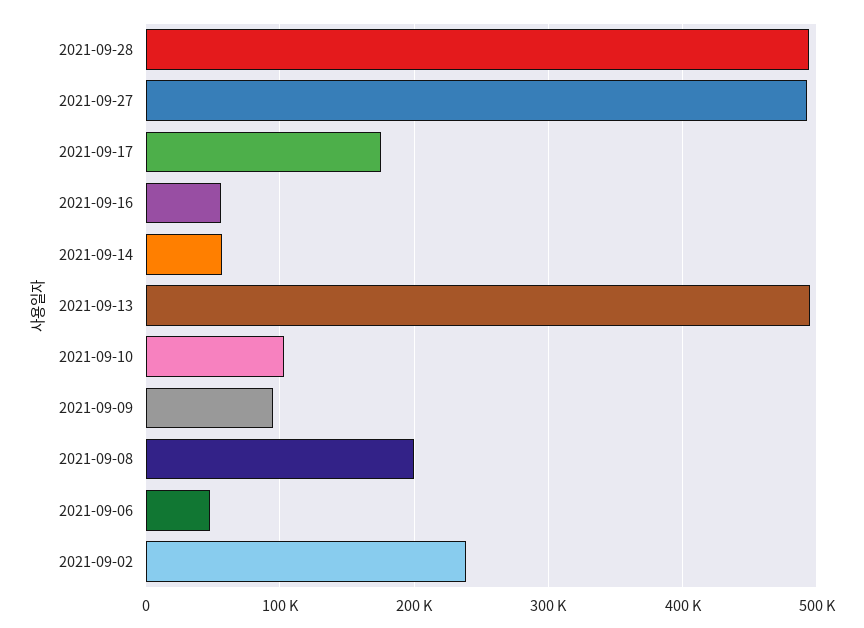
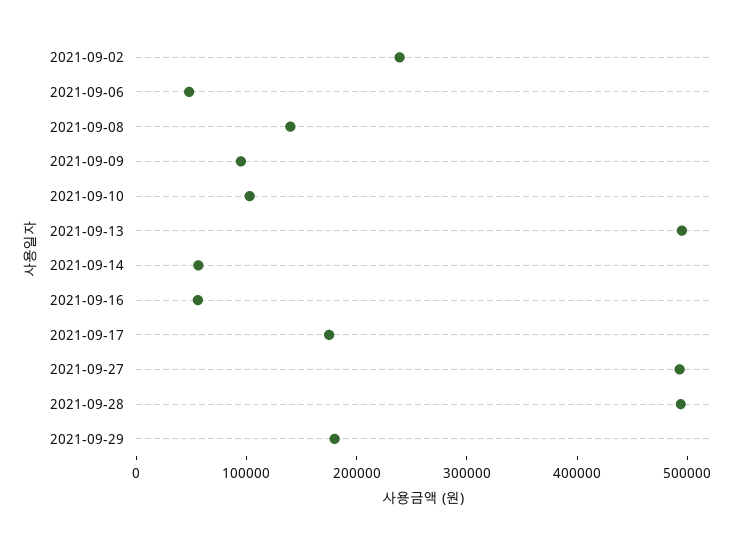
2021-09-08: 200000 -> 140000
2021-09-29: none -> 180000

